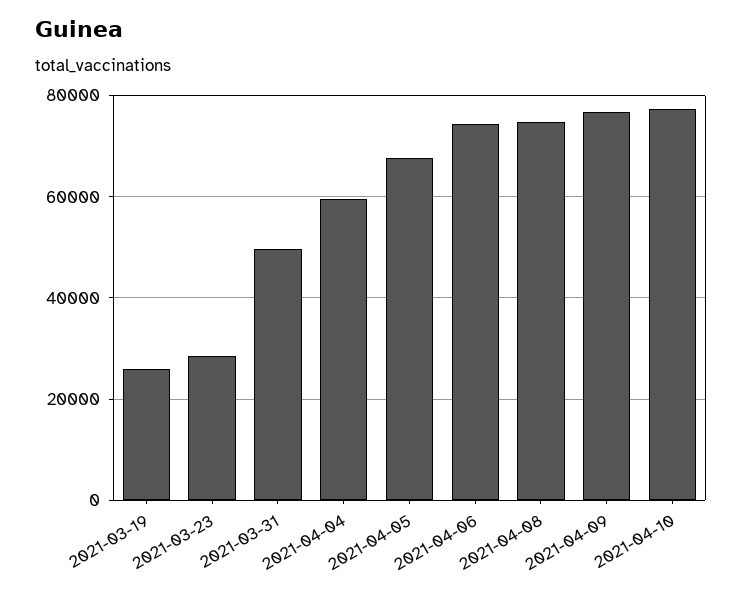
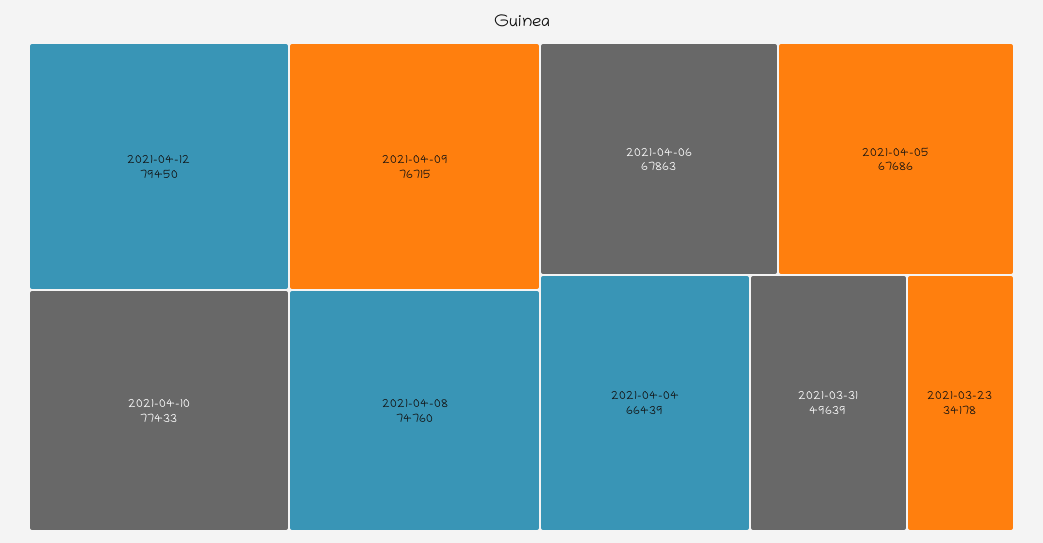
2021-03-19: 26000 -> none
2021-03-23: 28000 -> 34178
2021-04-04: 60000 -> 66439
2021-04-06: 74000 -> 67863
2021-04-12: none -> 79450

